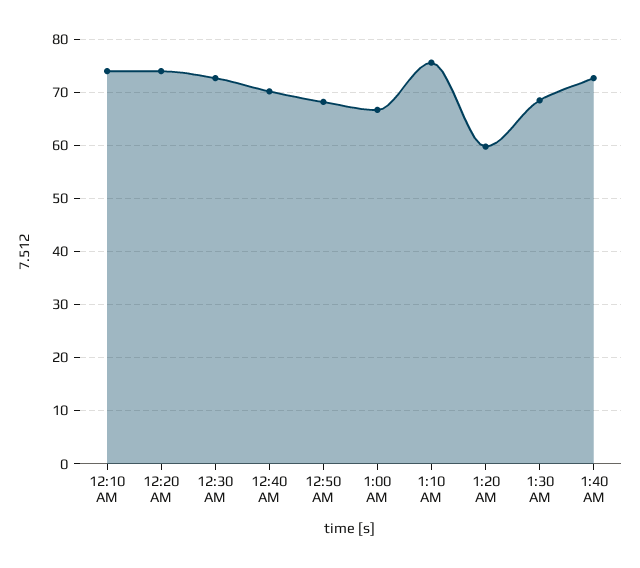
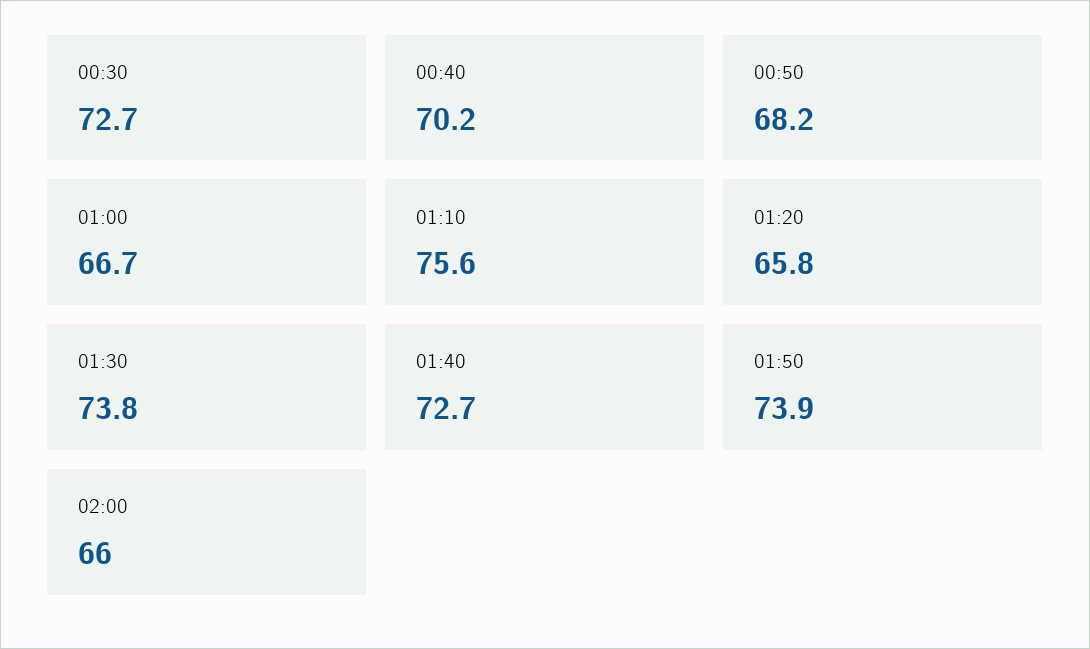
12:10 AM: 74 -> none
12:20 AM: 74 -> none
1:20 AM: 60 -> 65.8
1:30 AM: 68 -> 73.8
01:50: none -> 73.9
02:00: none -> 66

